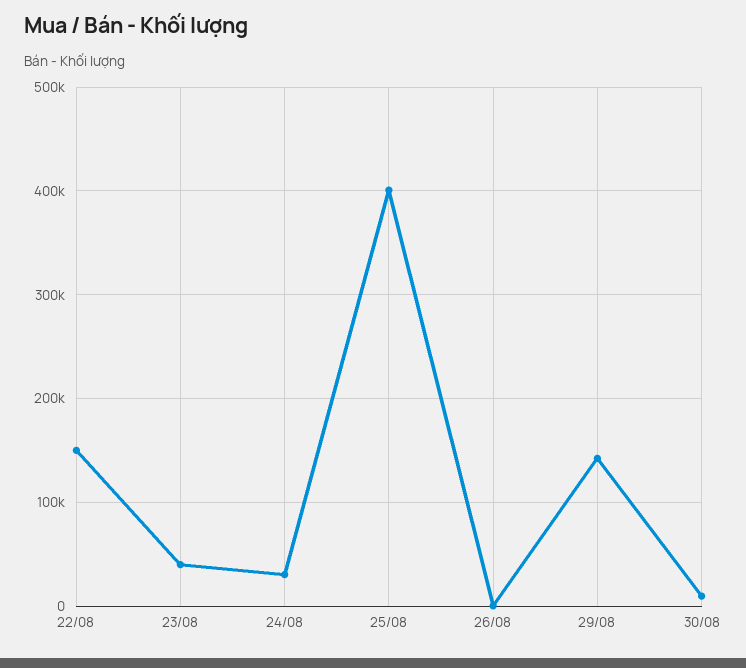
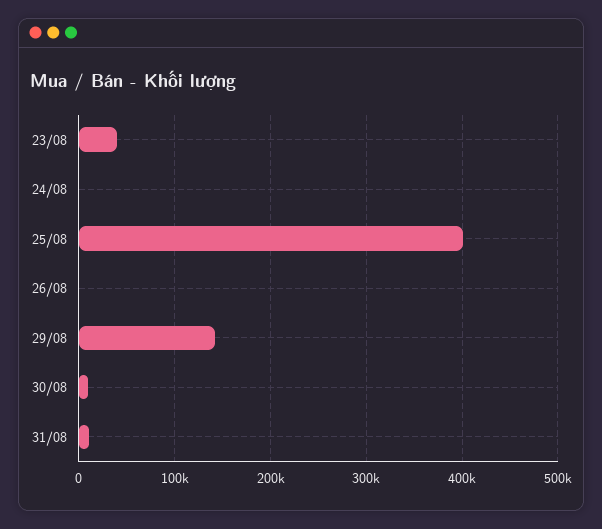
22/08: 150000 -> none
24/08: 30000 -> 0
31/08: none -> 10000

